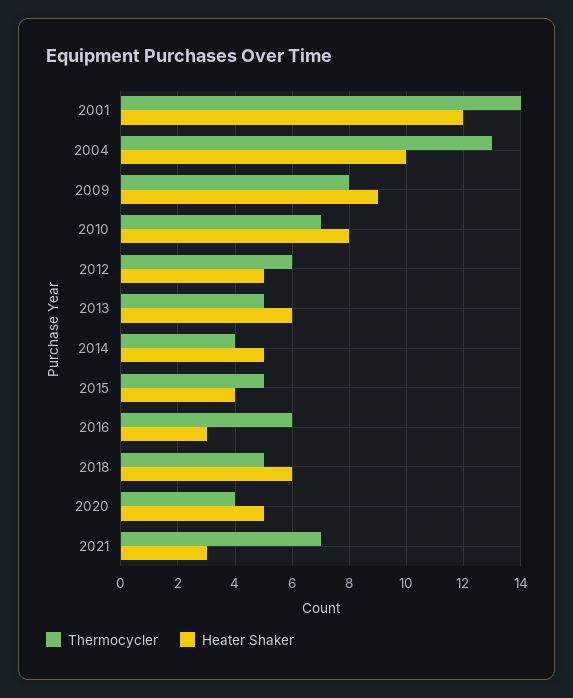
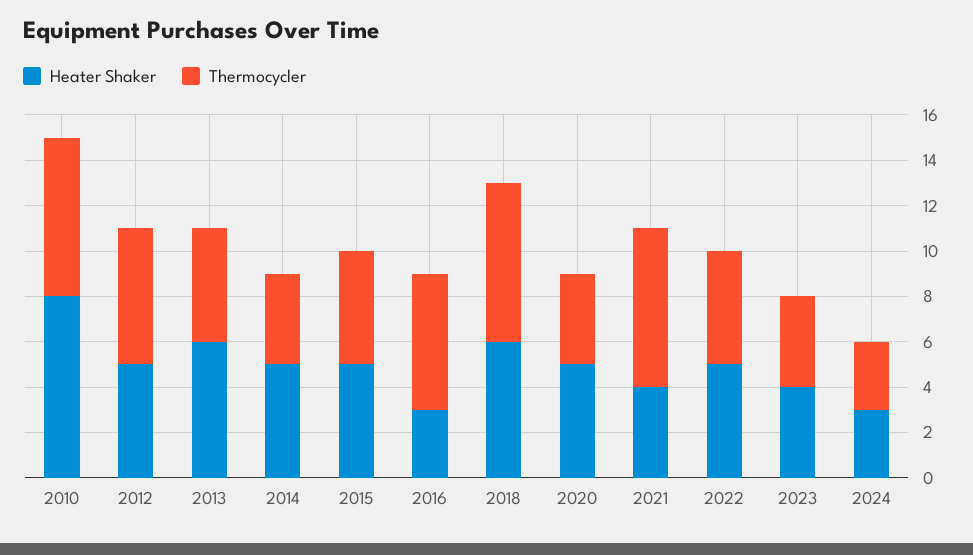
Thermocycler, 2001: 14 -> none
Heater Shaker, 2001: 12 -> none
Thermocycler, 2004: 13 -> none
Heater Shaker, 2004: 10 -> none
Thermocycler, 2009: 8 -> none
Heater Shaker, 2009: 9 -> none
Heater Shaker, 2015: 4 -> 5
Thermocycler, 2018: 5 -> 7
Heater Shaker, 2021: 3 -> 4
Heater Shaker, 2022: none -> 5
Thermocycler, 2022: none -> 5
Heater Shaker, 2023: none -> 4
Thermocycler, 2023: none -> 4
Heater Shaker, 2024: none -> 3
Thermocycler, 2024: none -> 3

